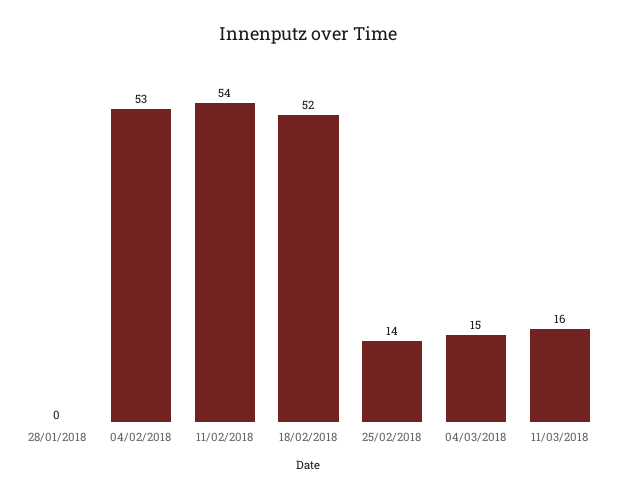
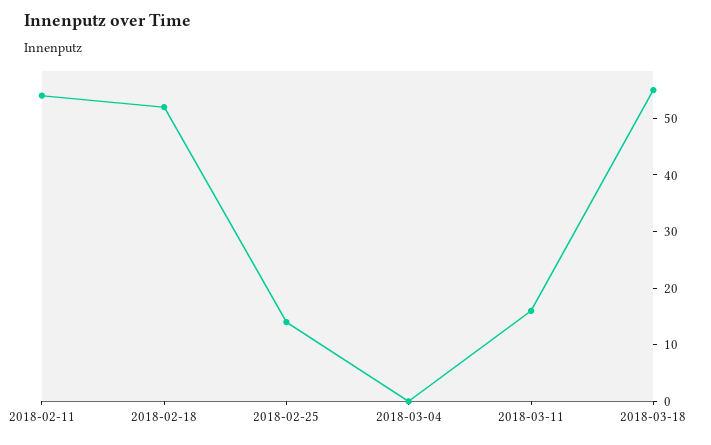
28/01/2018: 0 -> none
04/02/2018: 53 -> none
04/03/2018: 15 -> 0
2018-03-18: none -> 55

